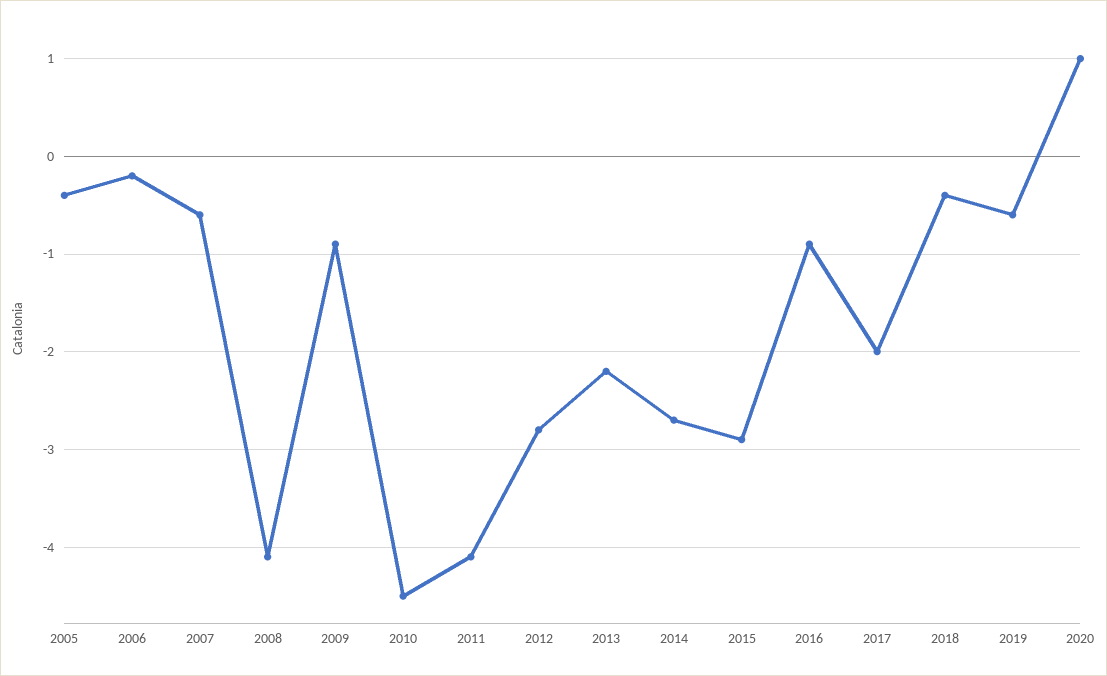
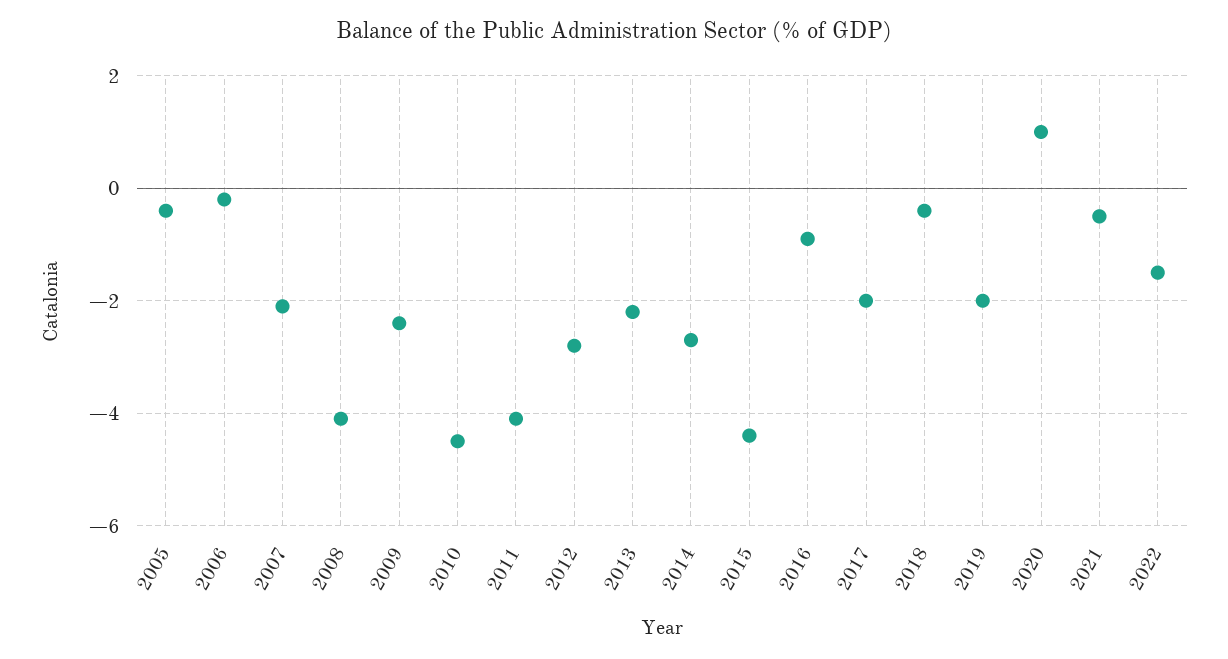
2007: -0.6 -> -2
2009: -0.9 -> -2.5
2015: -2.9 -> -4.5
2019: -0.6 -> -2
2021: none -> -0.5
2022: none -> -1.5

